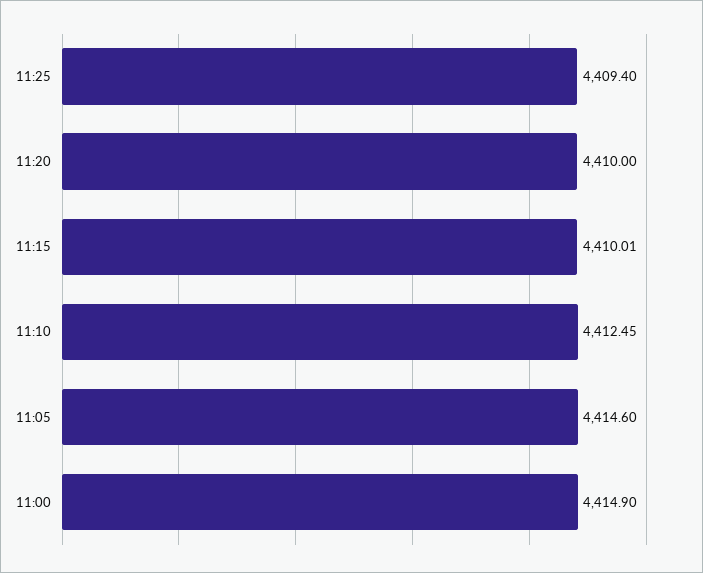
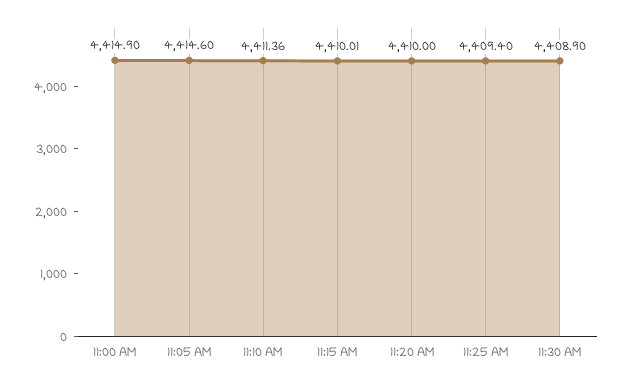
11:10: 4412.45 -> 4411.36
11:30 AM: none -> 4408.9

